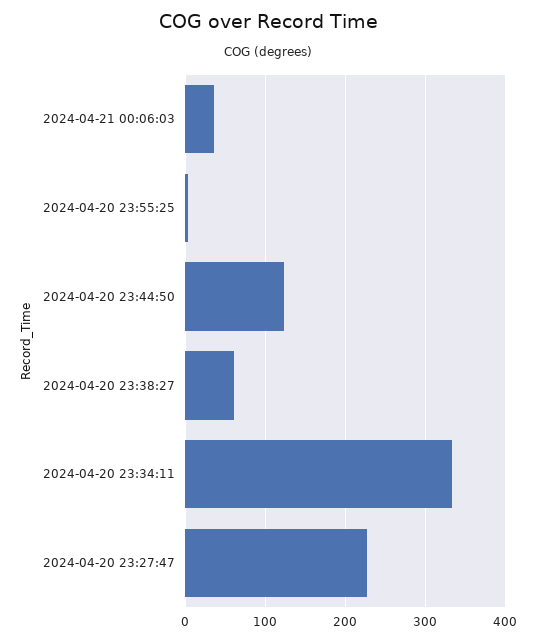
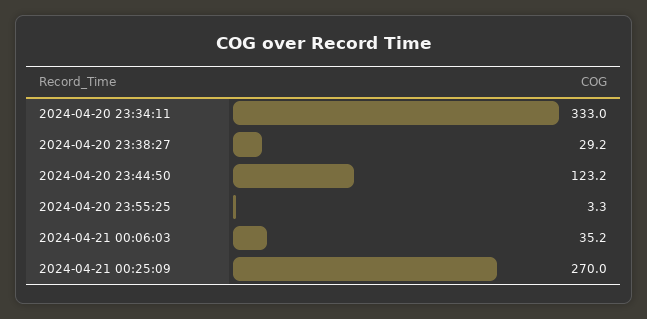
2024-04-20 23:38:27: 60 -> 29.2
2024-04-20 23:27:47: 230 -> none
2024-04-21 00:25:09: none -> 270

